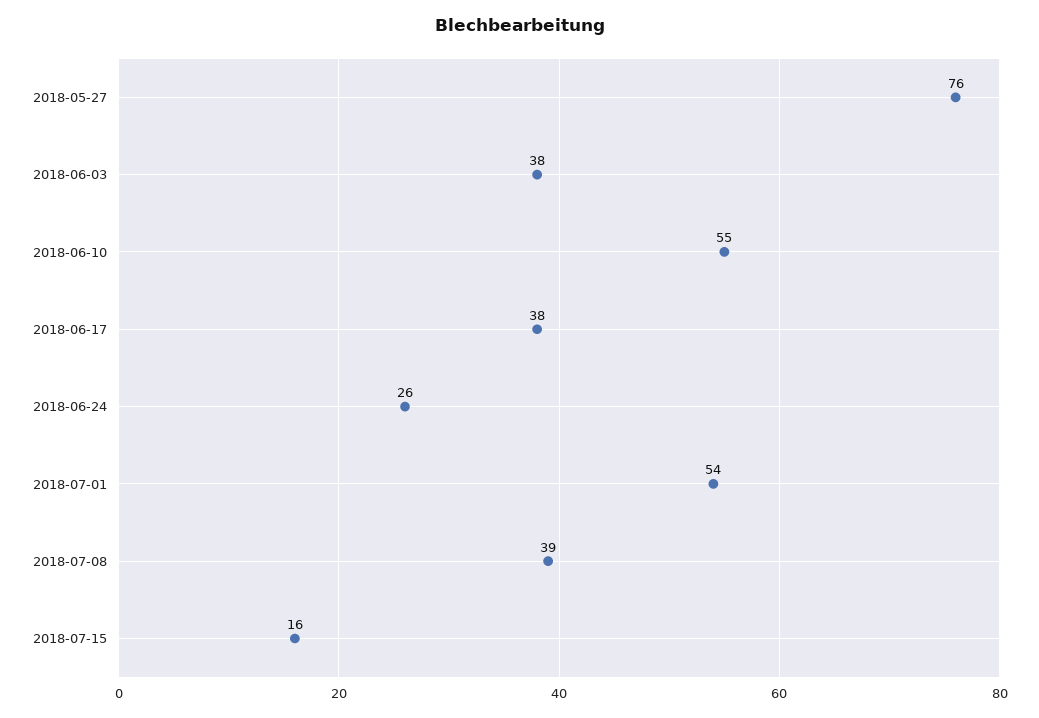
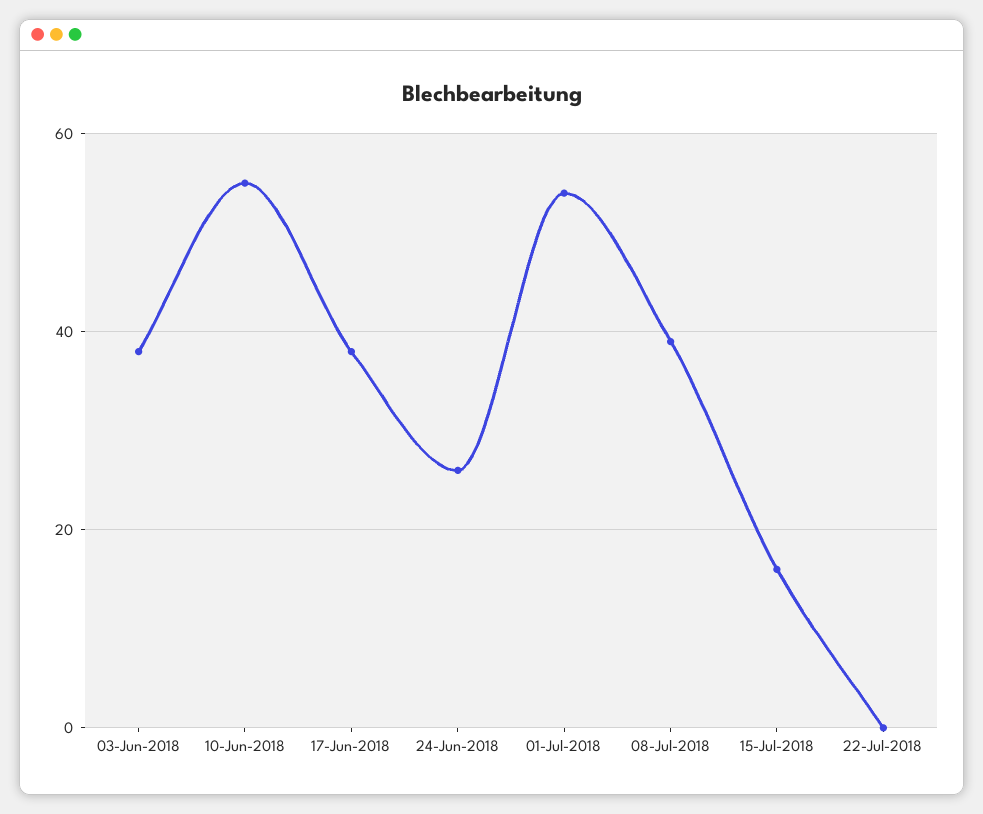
2018-05-27: 76 -> none
22-Jul-2018: none -> 0

